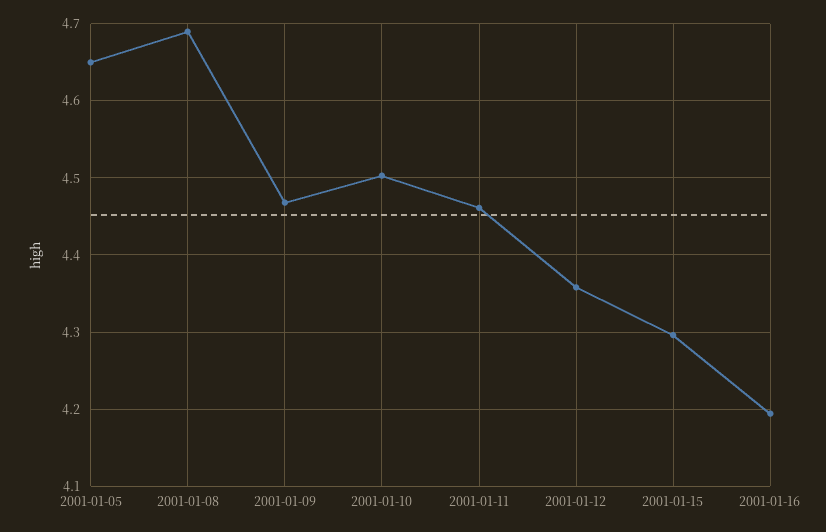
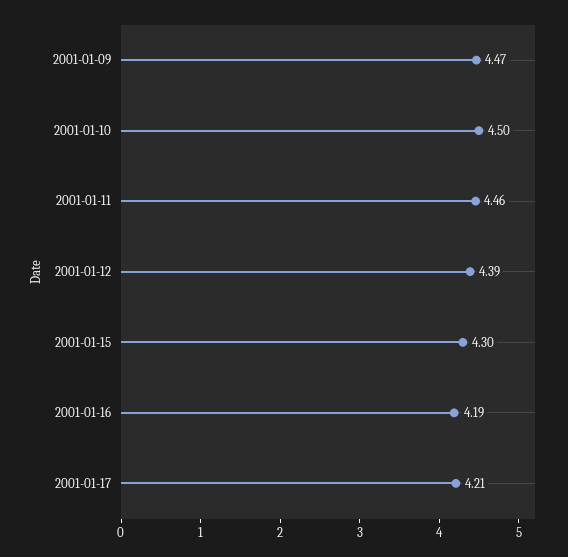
2001-01-05: 4.65 -> none
2001-01-08: 4.69 -> none
2001-01-12: 4.36 -> 4.39
2001-01-17: none -> 4.21

